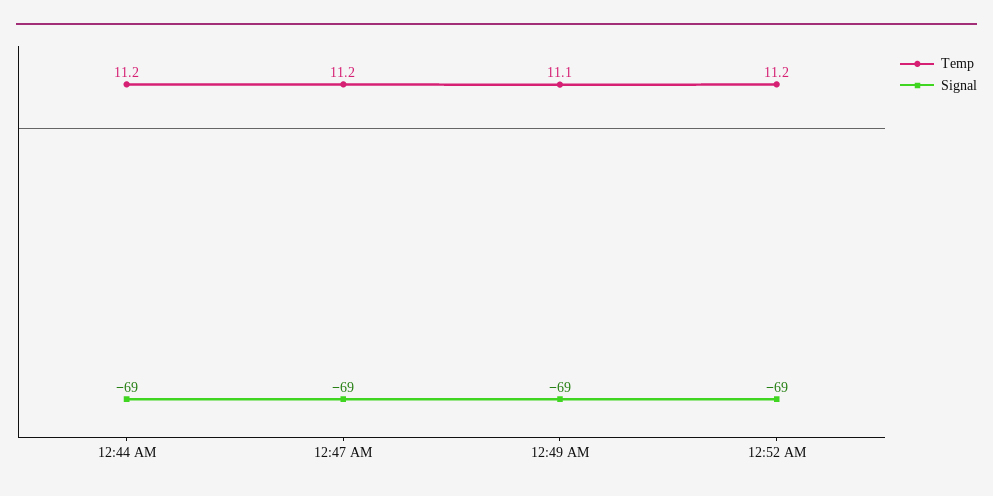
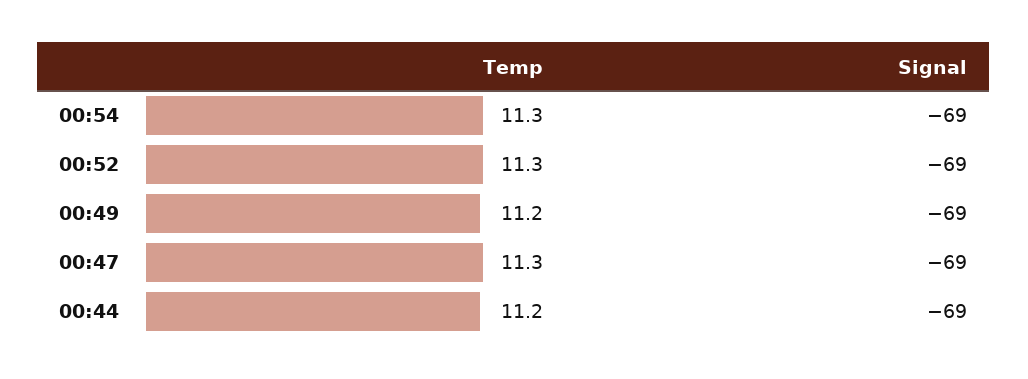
Temp, 12:47 AM: 11.2 -> 11.3
Temp, 12:49 AM: 11.1 -> 11.2
Temp, 12:52 AM: 11.2 -> 11.3
Temp, 00:54: none -> 11.3
Signal, 00:54: none -> -69

